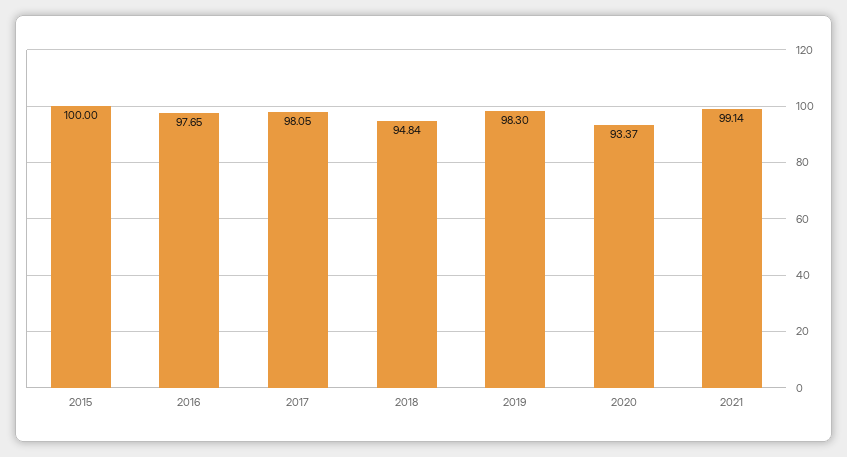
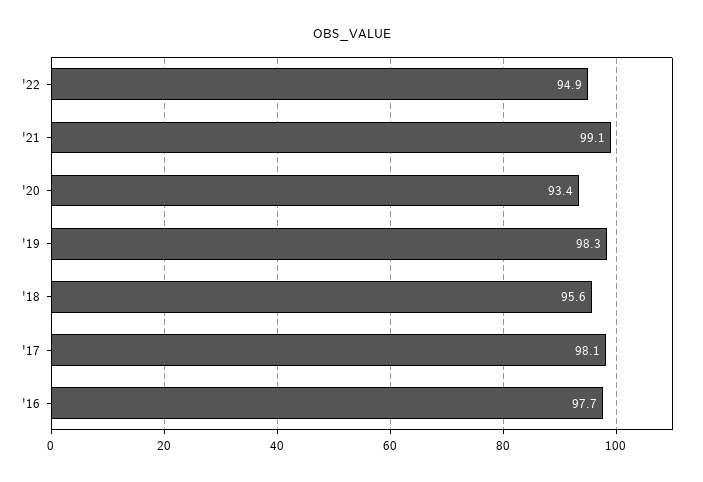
2015: 100 -> none
2018: 94.84 -> 95.6
'22: none -> 94.9

